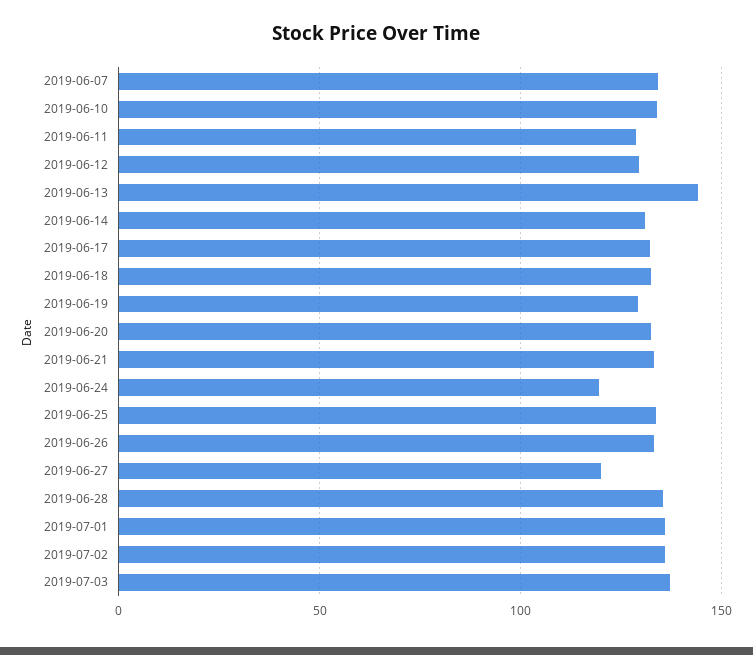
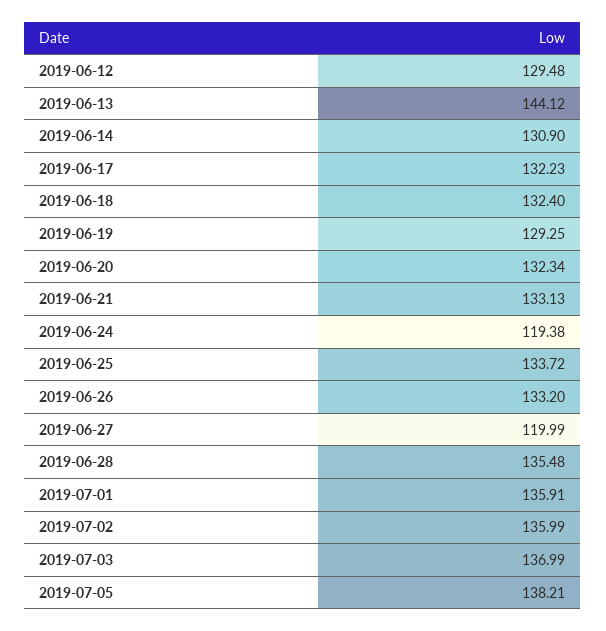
2019-06-07: 135 -> none
2019-06-10: 135 -> none
2019-06-11: 130 -> none
2019-07-05: none -> 138.21

